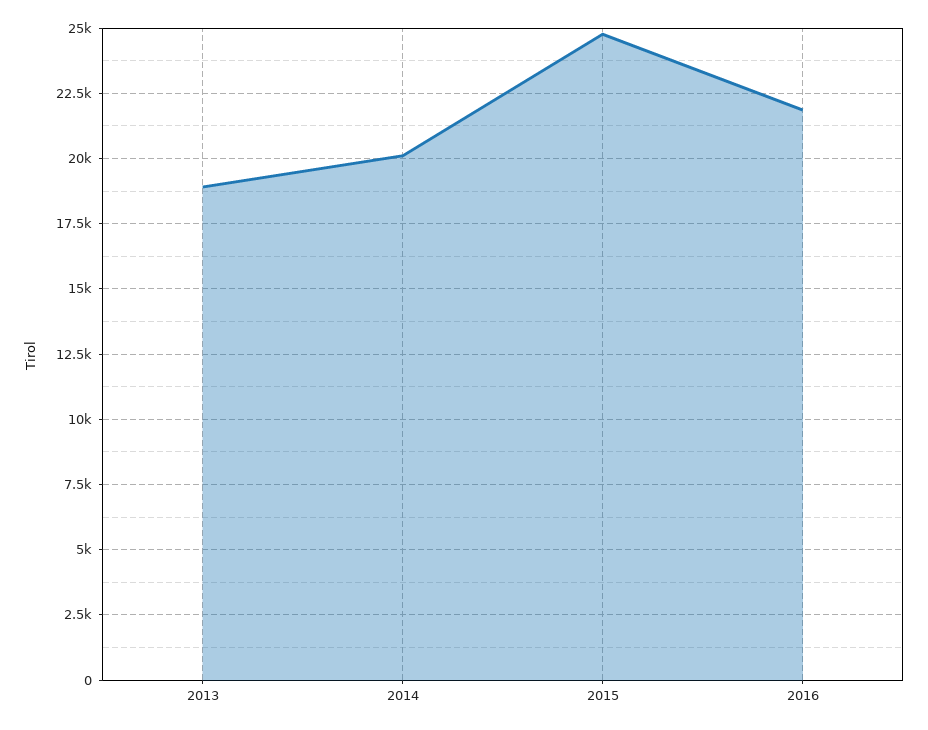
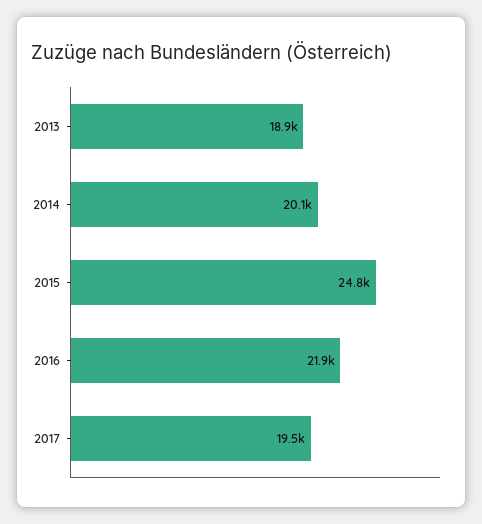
2017: none -> 19500

